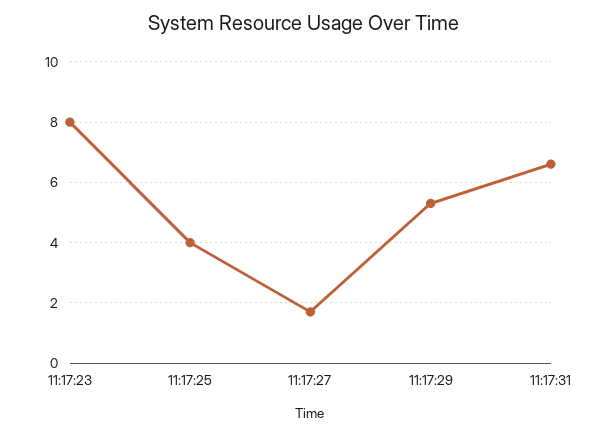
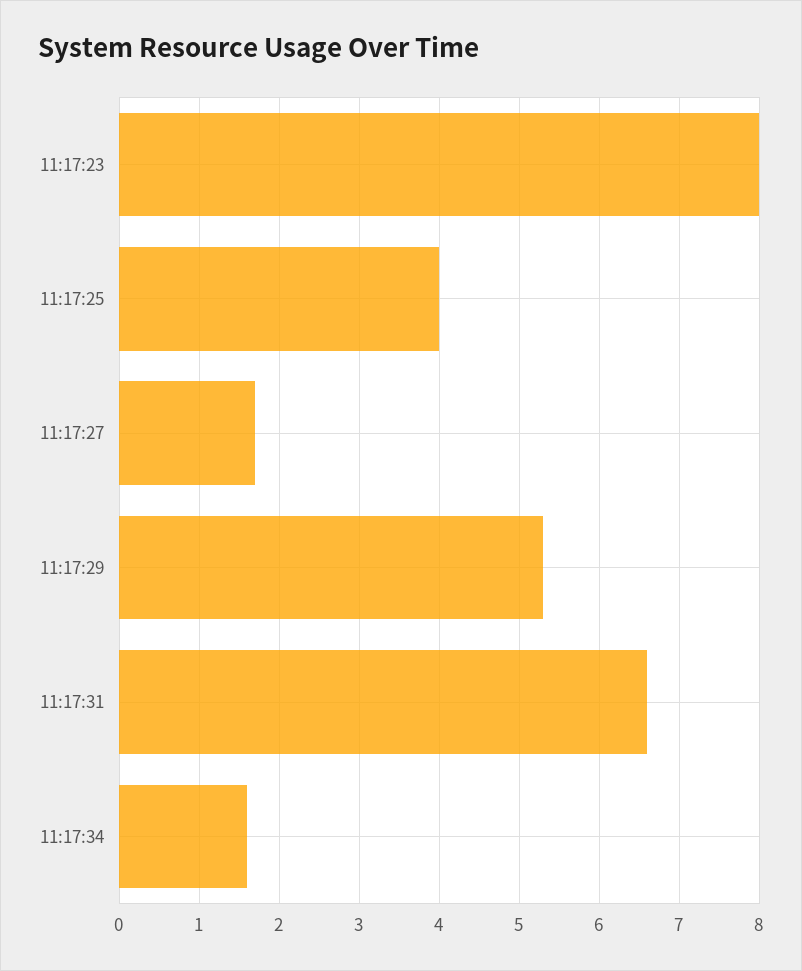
11:17:34: none -> 1.6

